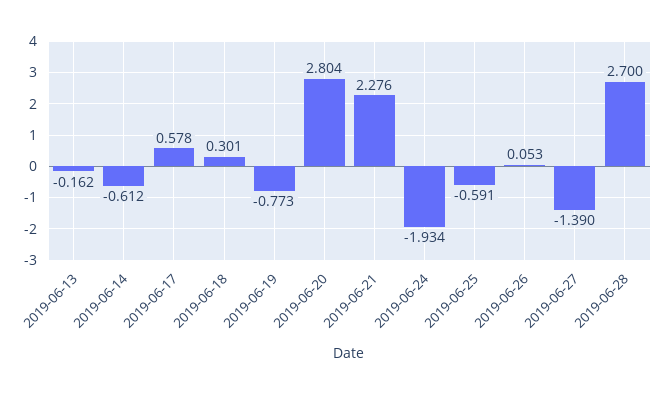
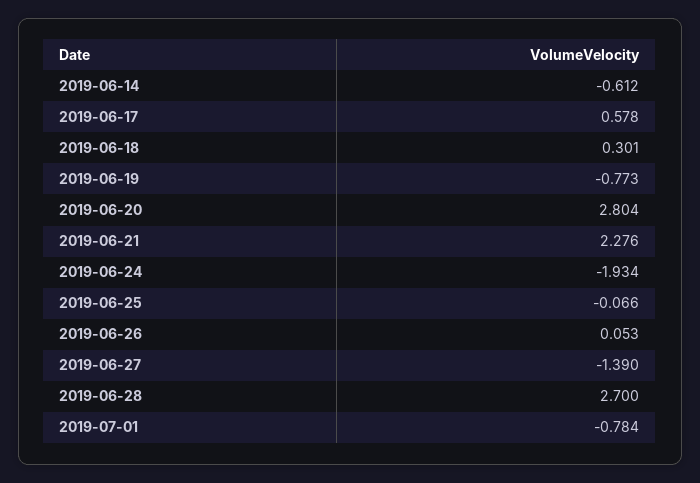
2019-06-13: -0.162 -> none
2019-06-25: -0.591 -> -0.066
2019-07-01: none -> -0.784

